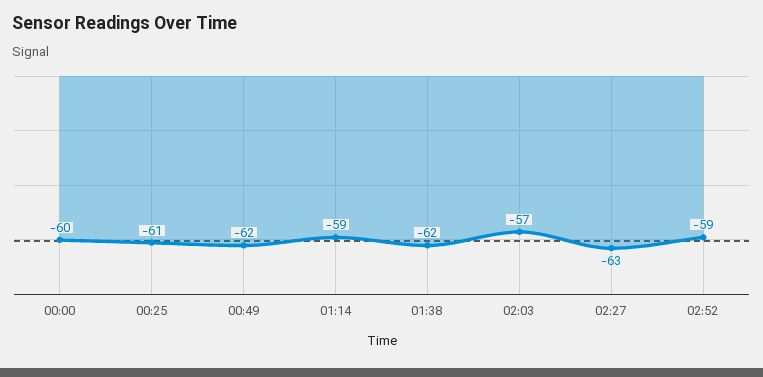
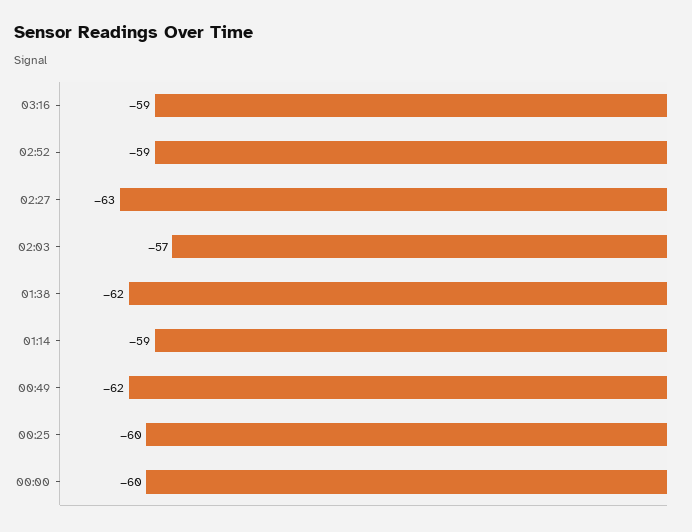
00:25: -61 -> -60
03:16: none -> -59

